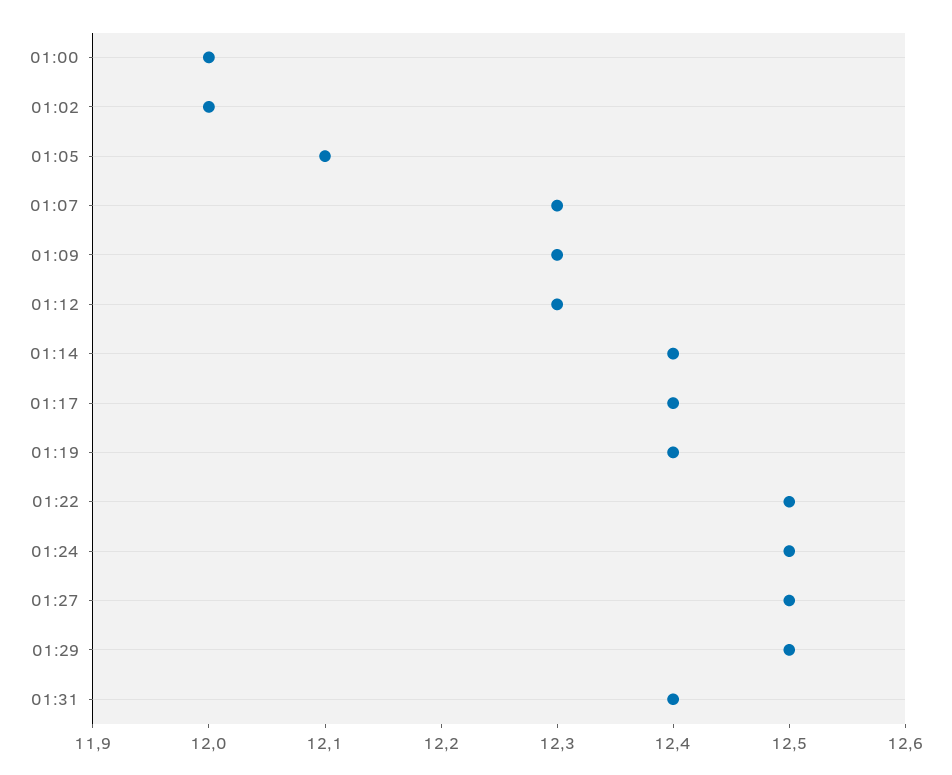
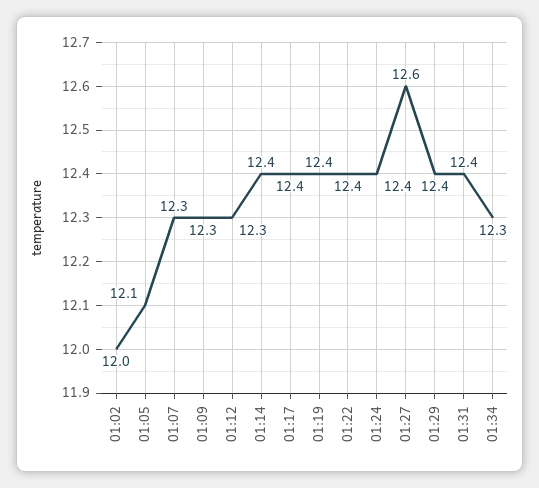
01:00: 12 -> none
01:22: 12.5 -> 12.4
01:24: 12.5 -> 12.4
01:27: 12.5 -> 12.6
01:29: 12.5 -> 12.4
01:34: none -> 12.3

